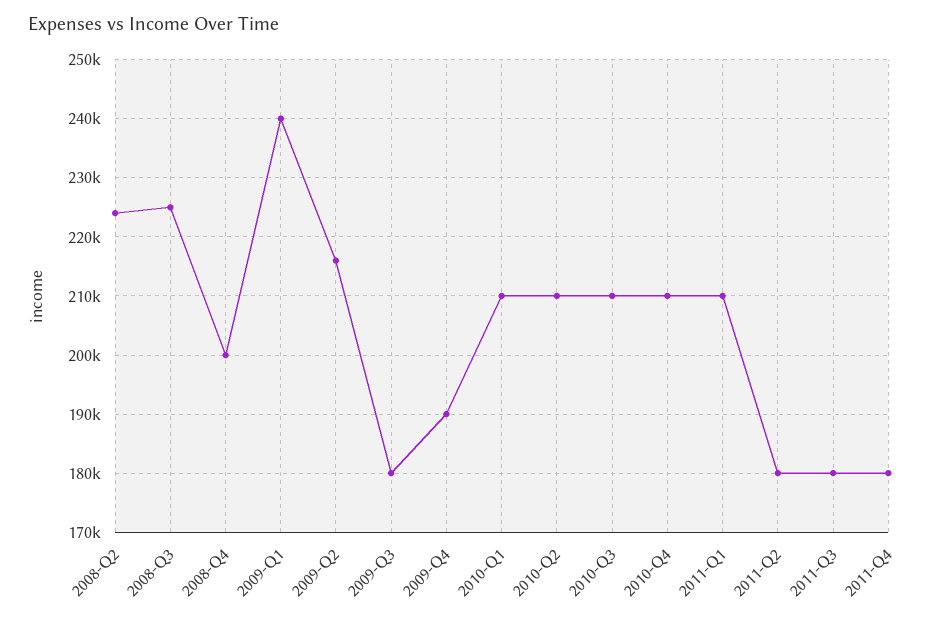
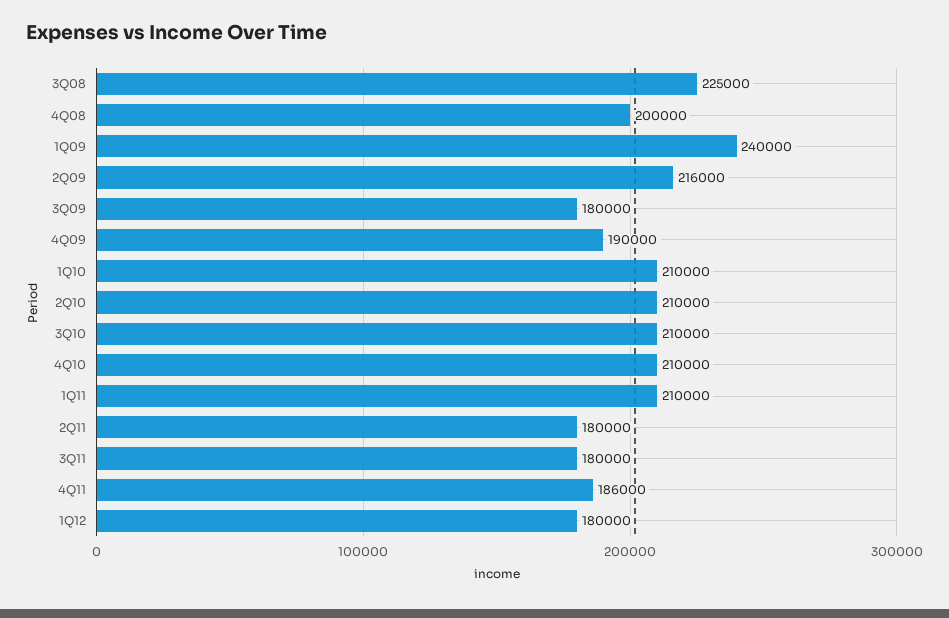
2008-Q2: 224000 -> none
2011-Q4: 180000 -> 186000
1Q12: none -> 180000

